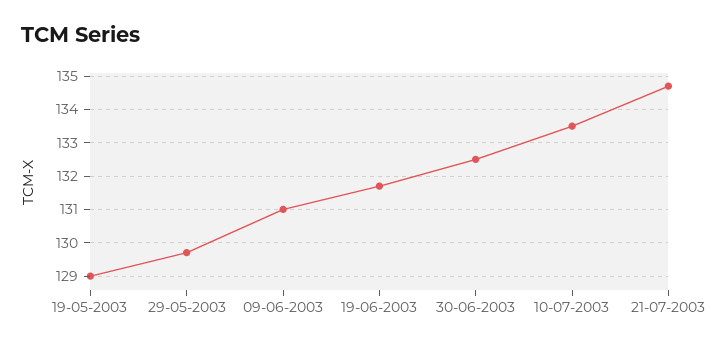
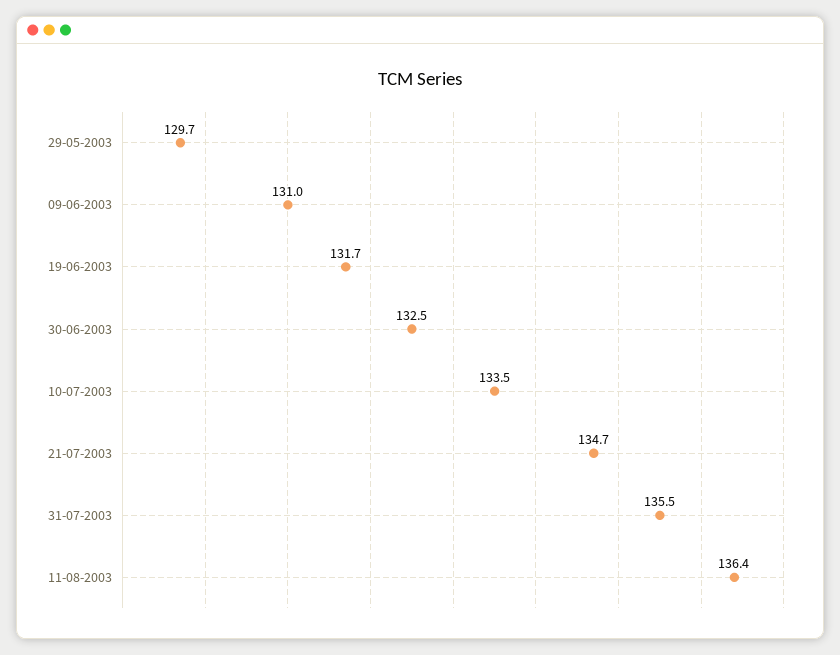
19-05-2003: 129 -> none
31-07-2003: none -> 135.5
11-08-2003: none -> 136.4

